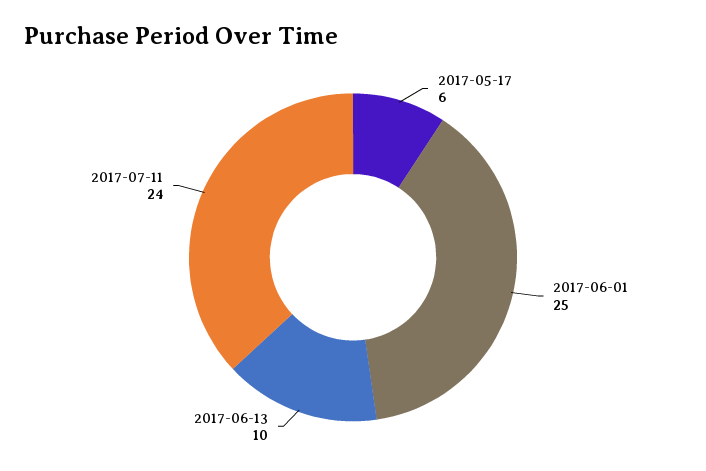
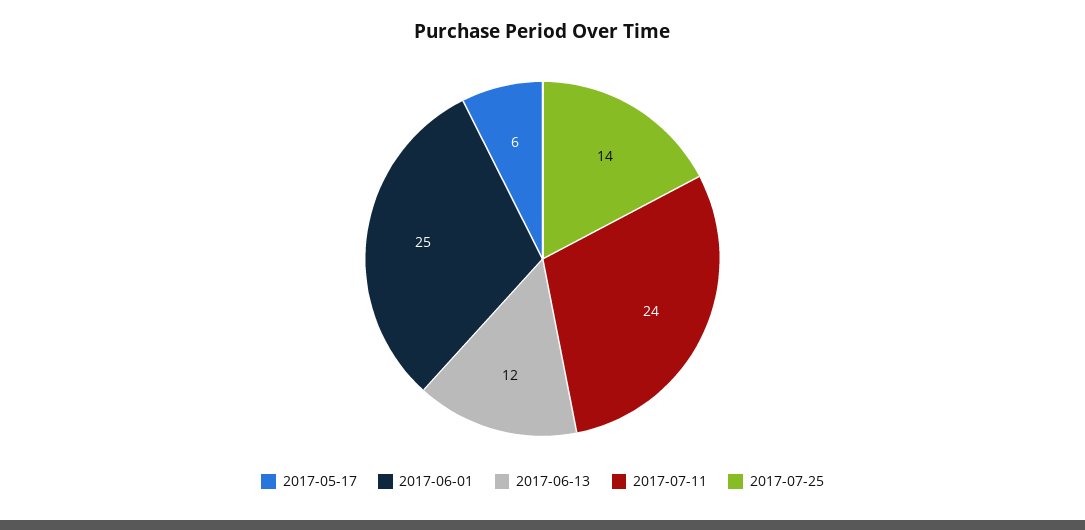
2017-06-13: 10 -> 12
2017-07-25: none -> 14

